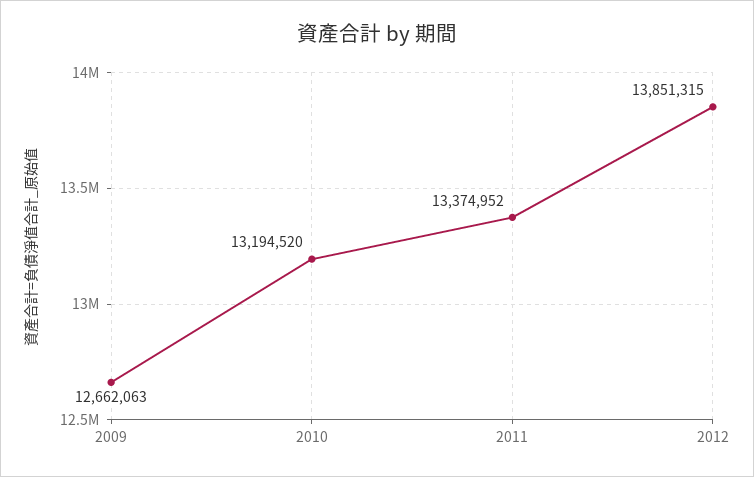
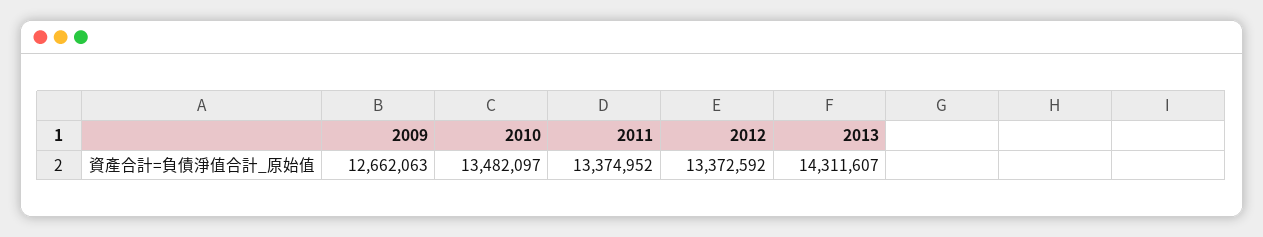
2010: 13194520 -> 13482097
2012: 13851315 -> 13372592
2013: none -> 14311607

